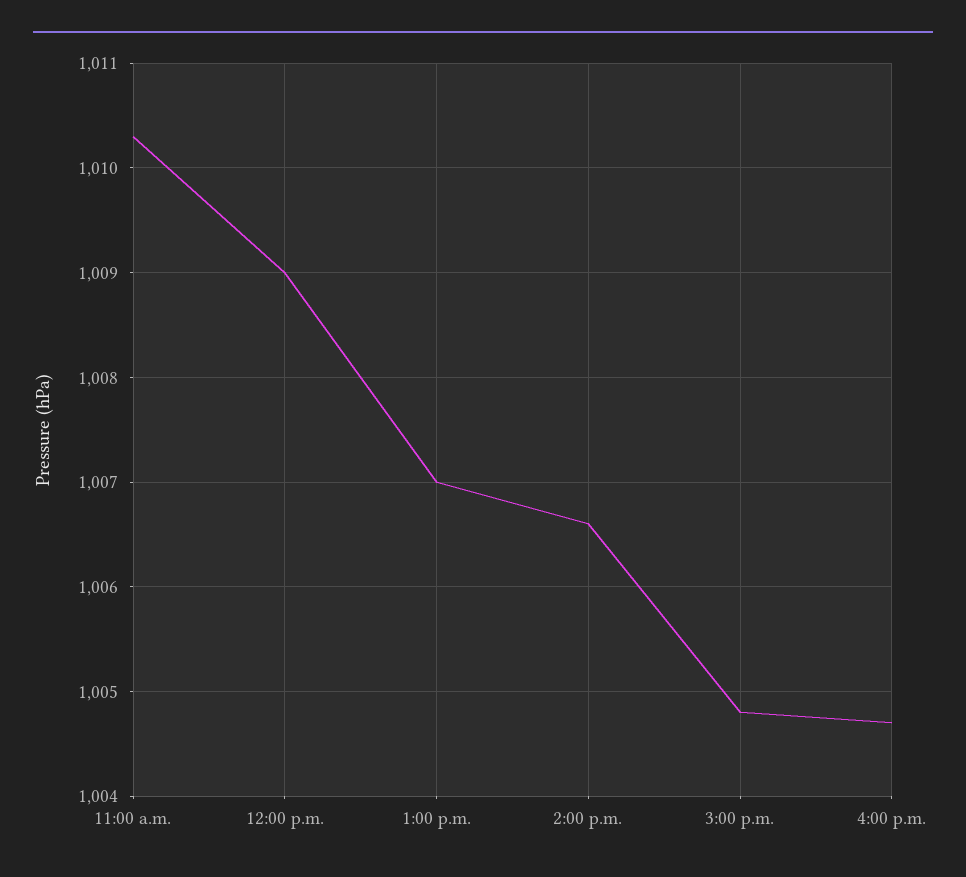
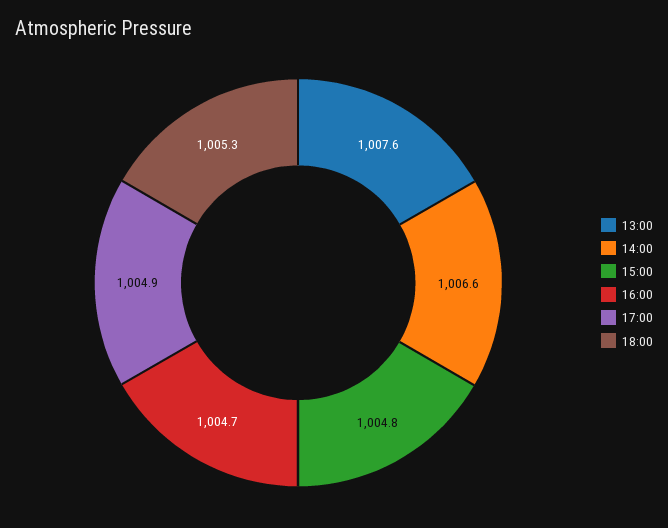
11:00 a.m.: 1010.3 -> none
12:00 p.m.: 1009 -> none
1:00 p.m.: 1007 -> 1007.6
17:00: none -> 1004.9
18:00: none -> 1005.3

